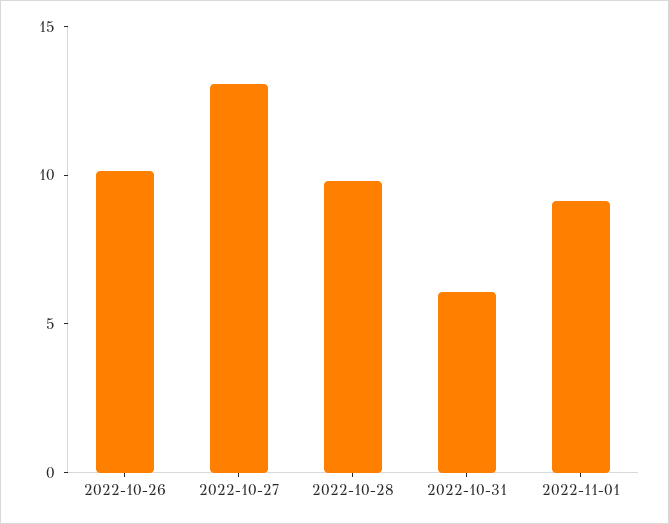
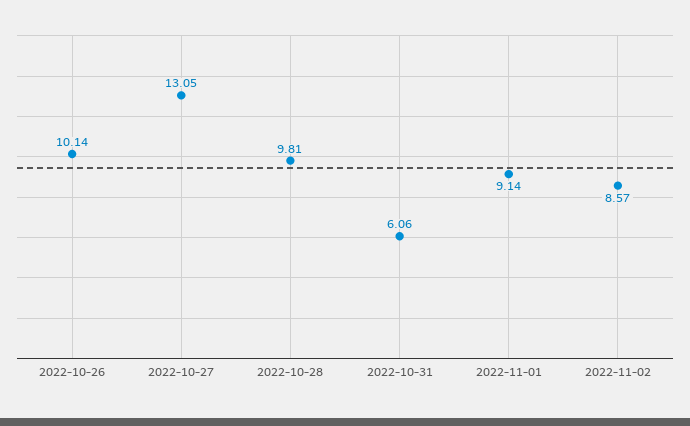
2022-11-02: none -> 8.57

